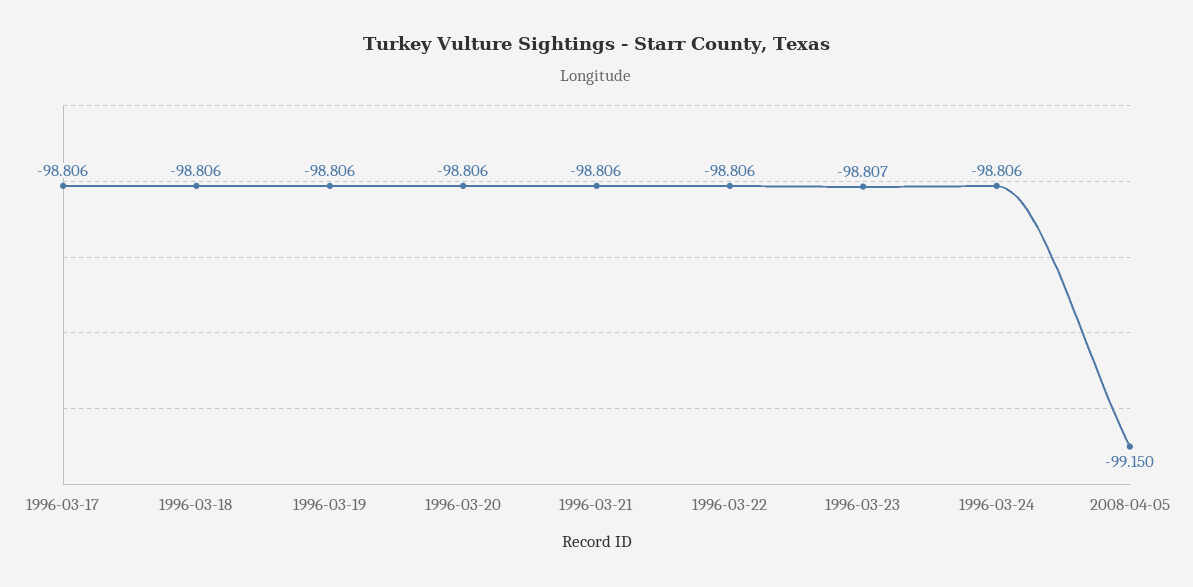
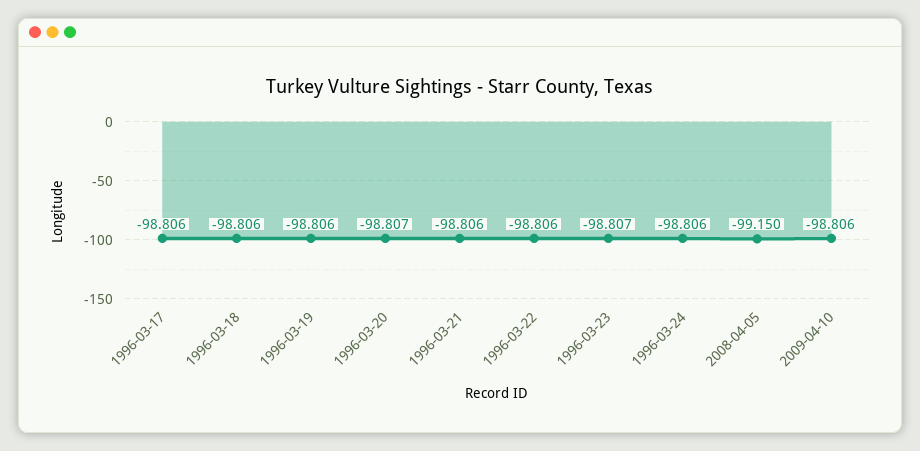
1996-03-20: -98.806 -> -98.807
2009-04-10: none -> -98.806

